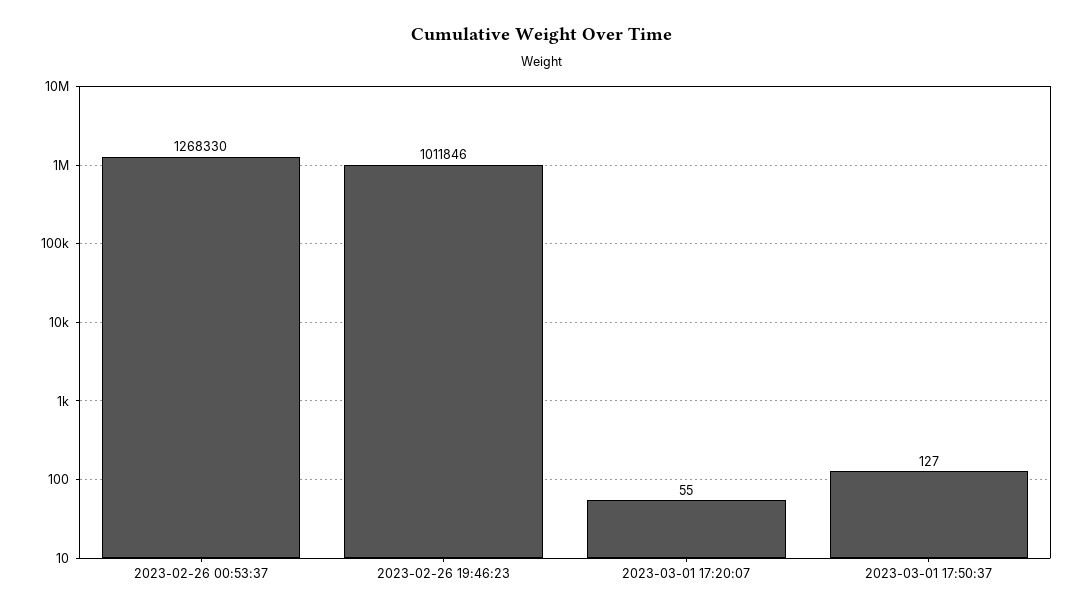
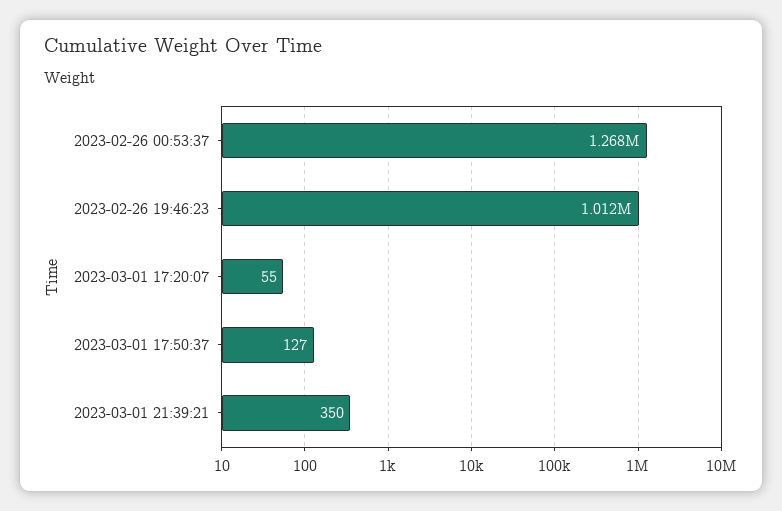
2023-03-01 21:39:21: none -> 350

